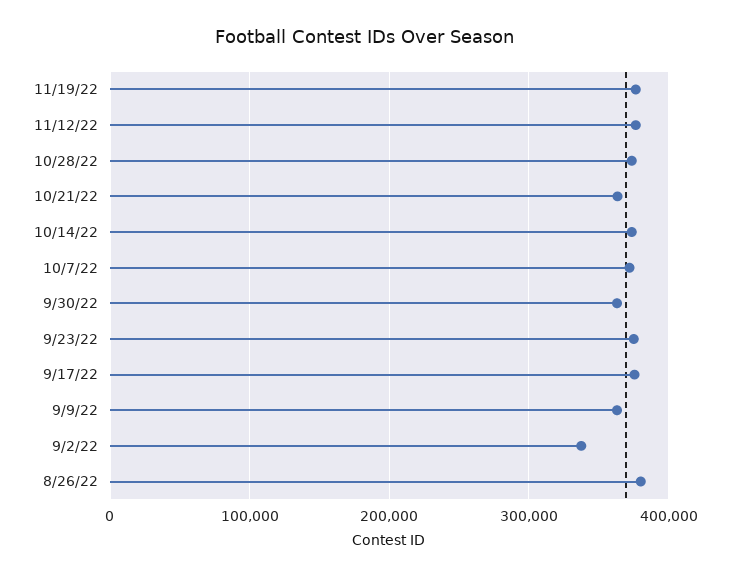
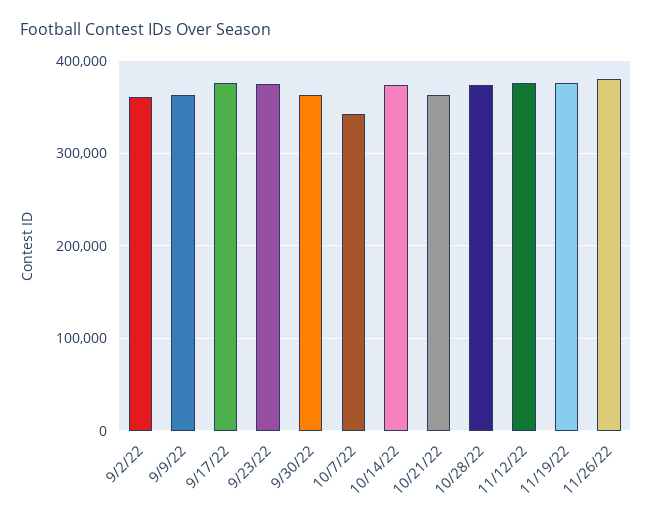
10/7/22: 370000 -> 340000
9/2/22: 340000 -> 360000
8/26/22: 380000 -> none
11/26/22: none -> 380000

